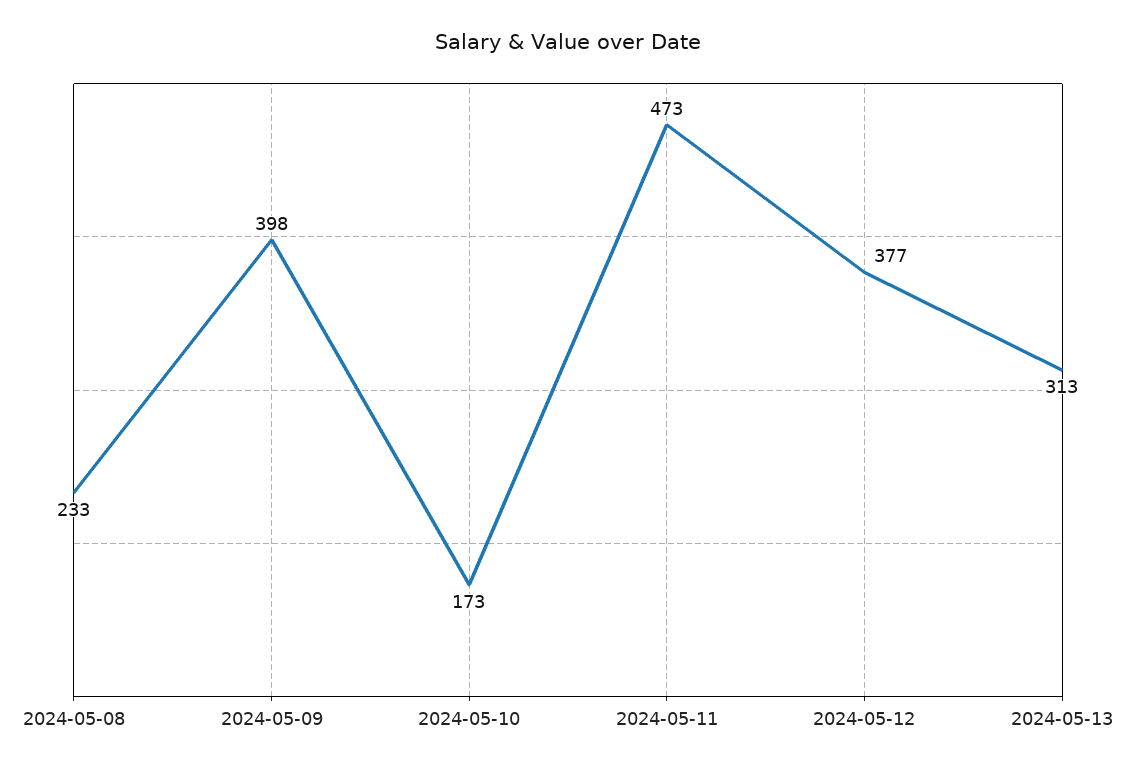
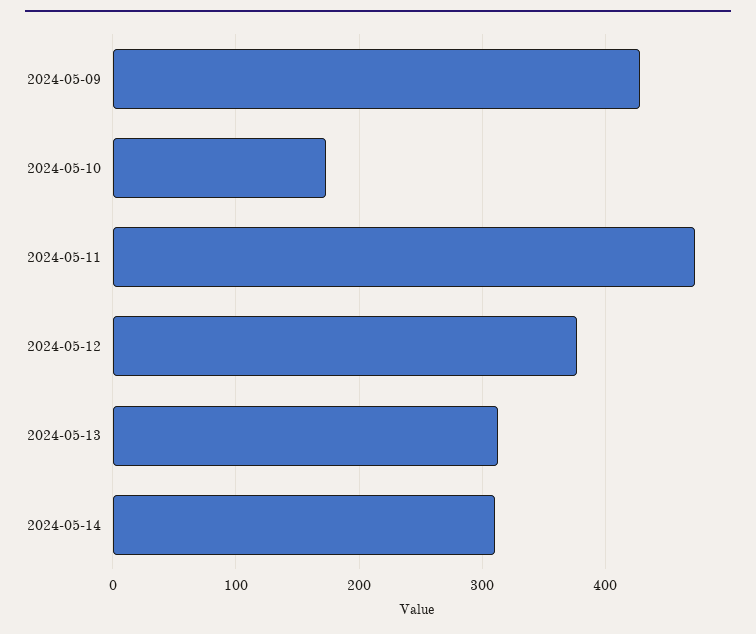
2024-05-08: 233 -> none
2024-05-09: 398 -> 430
2024-05-14: none -> 310

